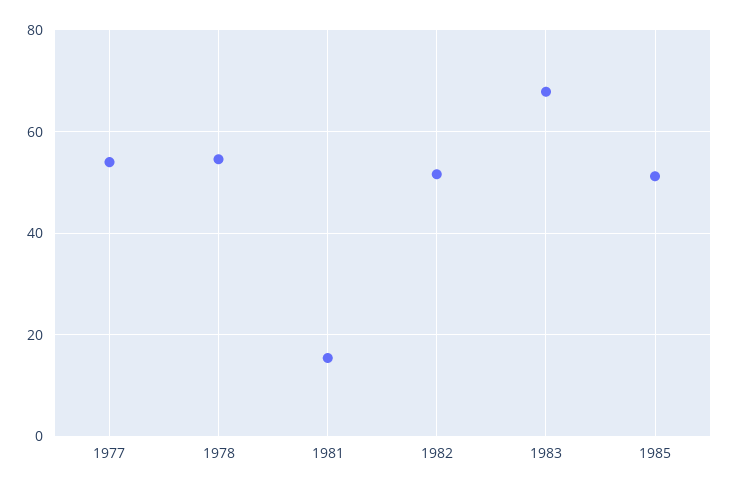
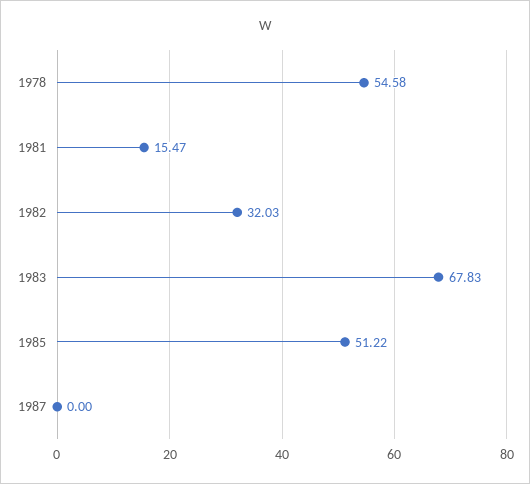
1977: 54 -> none
1982: 52 -> 32.03
1987: none -> 0

